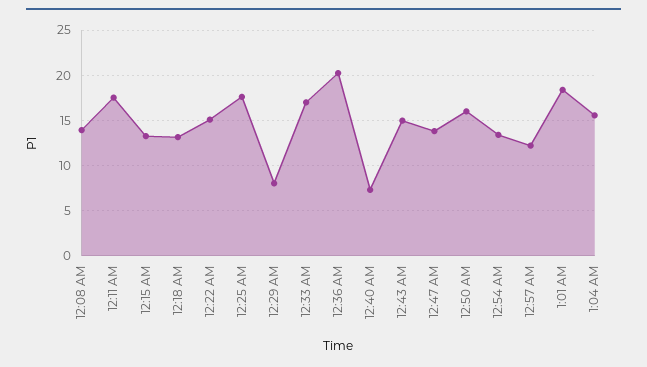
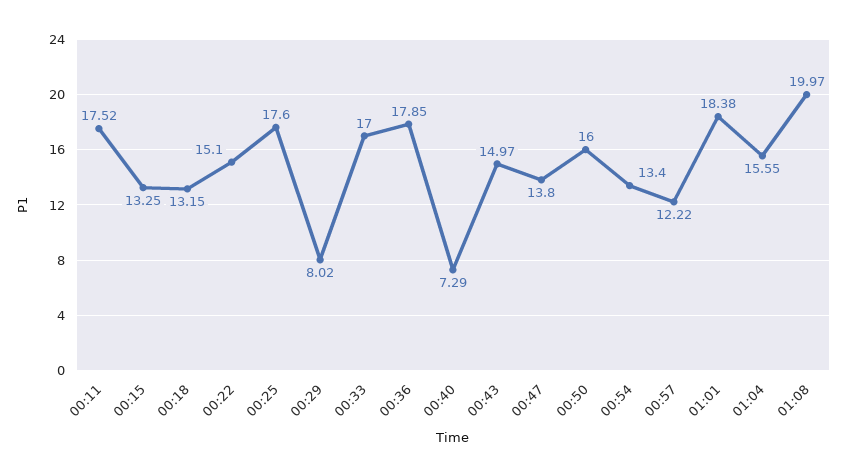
12:08 AM: 14 -> none
12:36 AM: 20 -> 17.85
01:08: none -> 19.97

